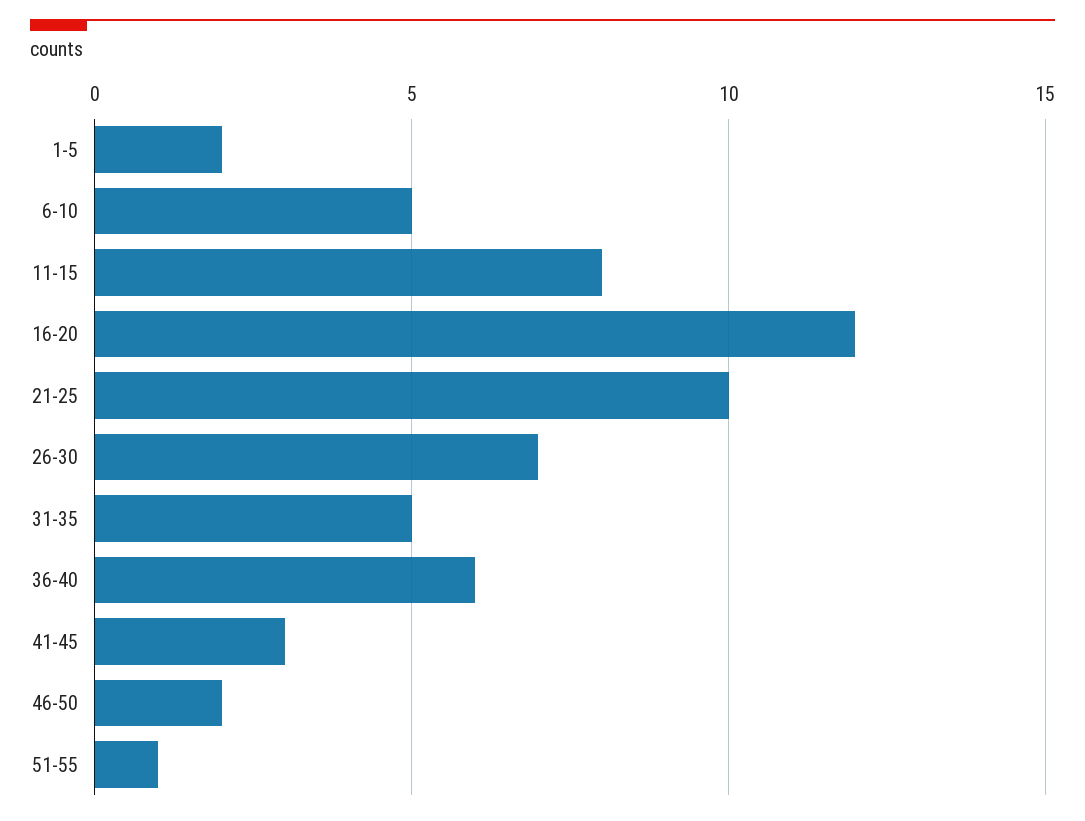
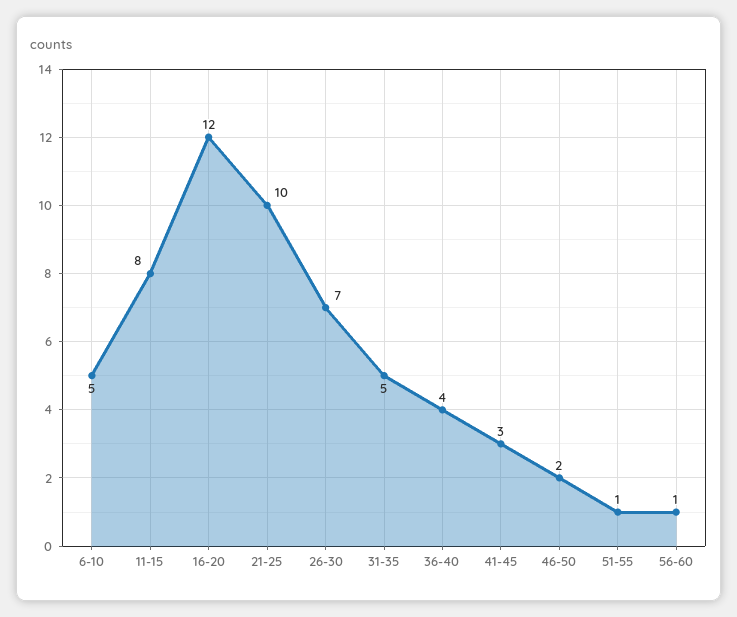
1-5: 2 -> none
36-40: 6 -> 4
56-60: none -> 1

